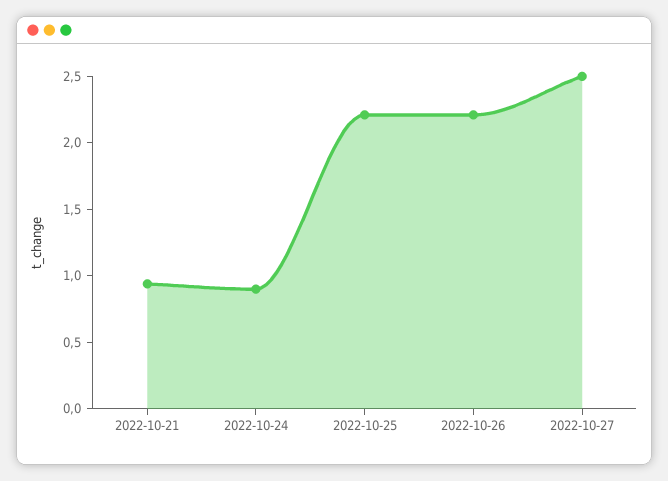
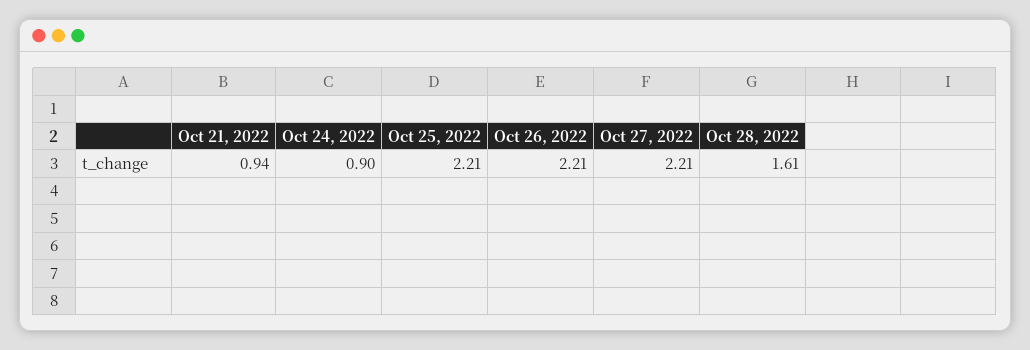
2022-10-27: 2.5 -> 2.21
Oct 28, 2022: none -> 1.61

